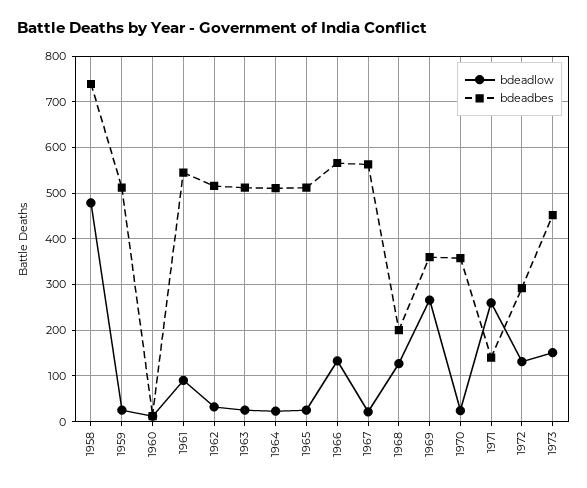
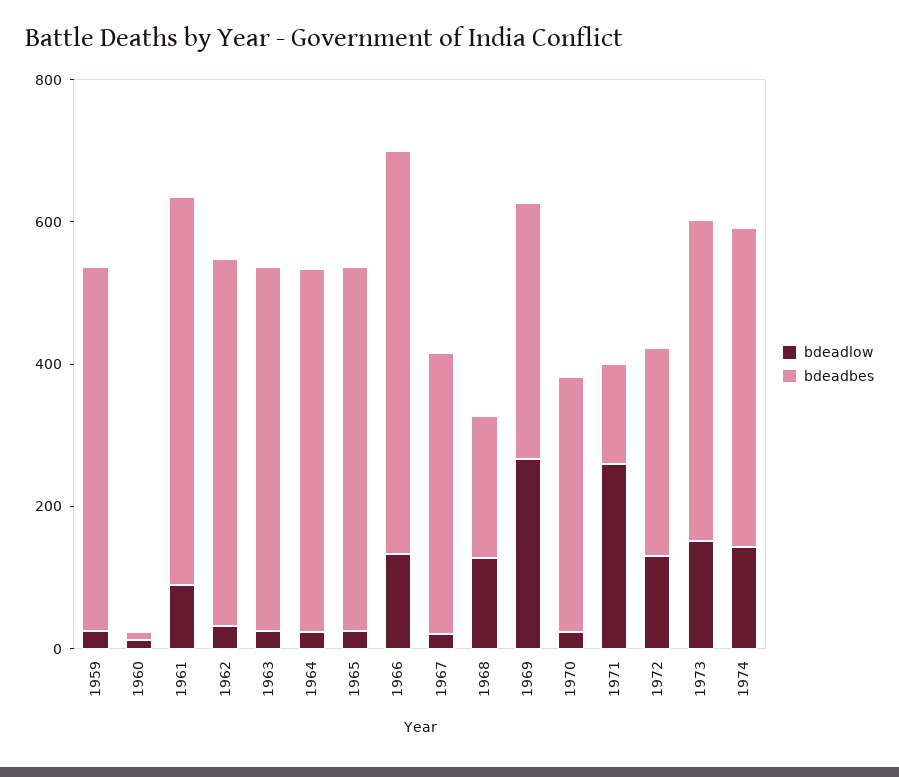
bdeadlow, 1958: 480 -> none
bdeadbes, 1958: 740 -> none
bdeadbes, 1967: 560 -> 400
bdeadlow, 1974: none -> 150
bdeadbes, 1974: none -> 450

